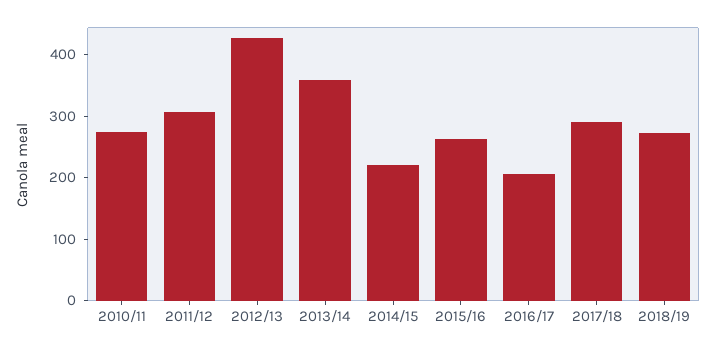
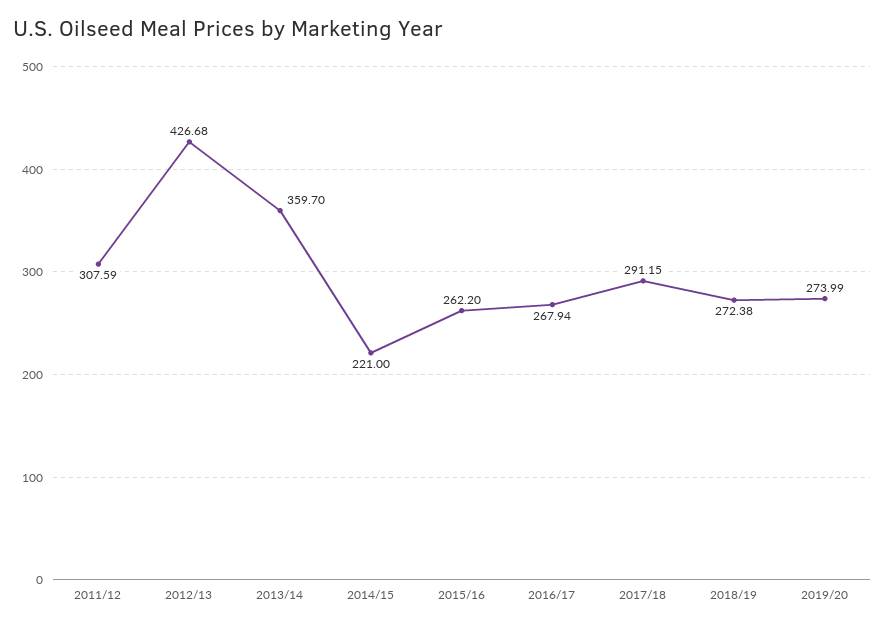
2010/11: 280 -> none
2016/17: 200 -> 267.94
2019/20: none -> 273.99

